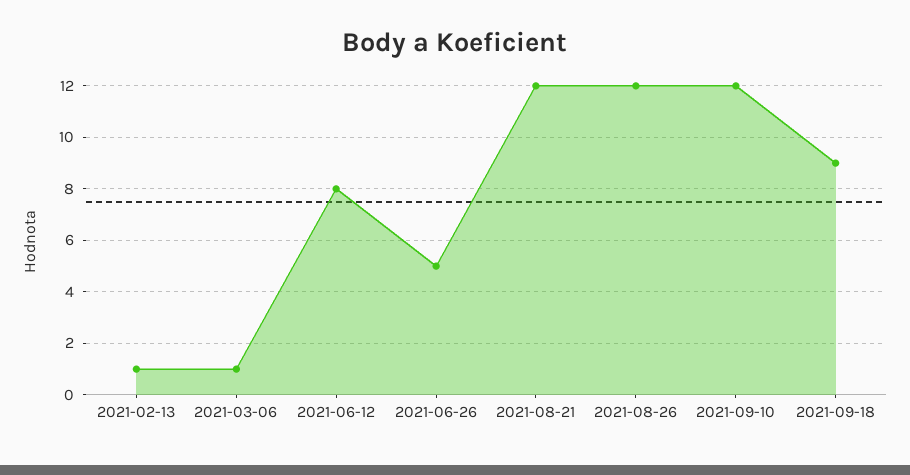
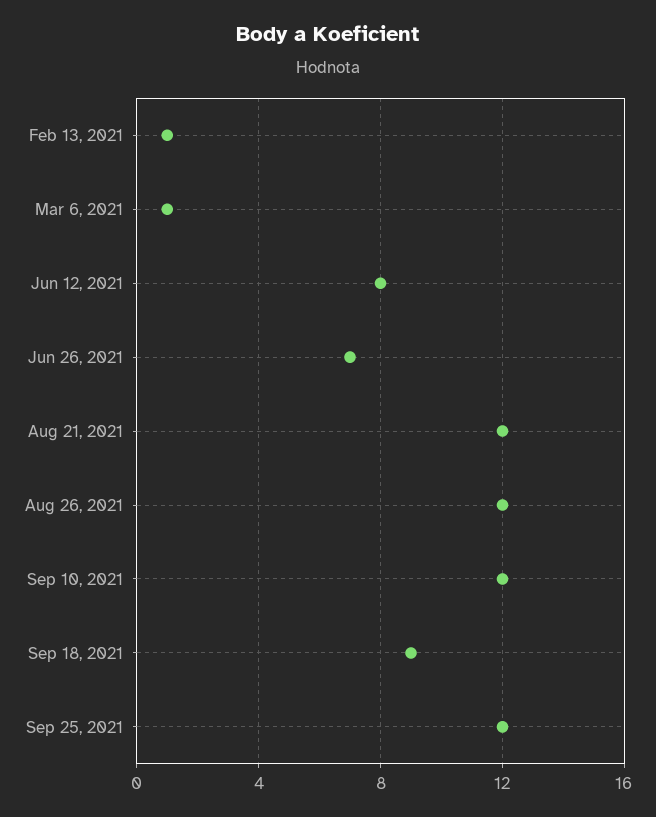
2021-06-26: 5 -> 7
Sep 25, 2021: none -> 12

